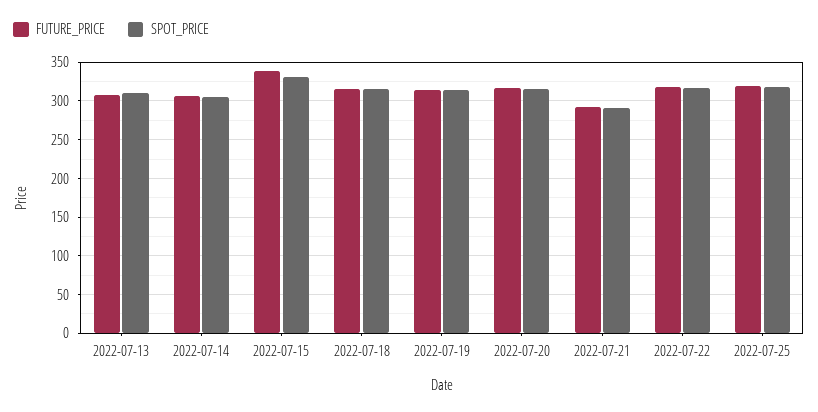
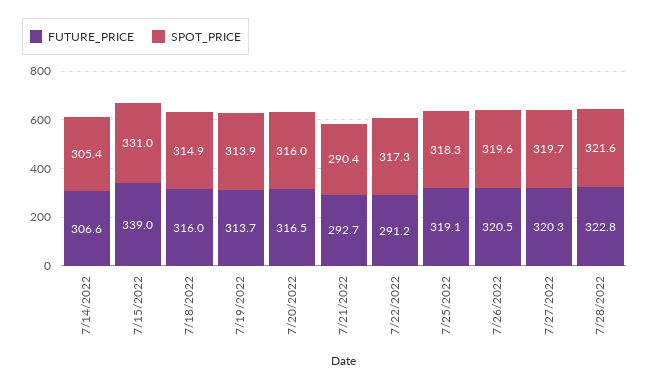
FUTURE_PRICE, 2022-07-13: 310 -> none
SPOT_PRICE, 2022-07-13: 310 -> none
FUTURE_PRICE, 2022-07-22: 320 -> 291.2
FUTURE_PRICE, 7/26/2022: none -> 320.5
SPOT_PRICE, 7/26/2022: none -> 319.6
FUTURE_PRICE, 7/27/2022: none -> 320.3
SPOT_PRICE, 7/27/2022: none -> 319.7
FUTURE_PRICE, 7/28/2022: none -> 322.8
SPOT_PRICE, 7/28/2022: none -> 321.6

